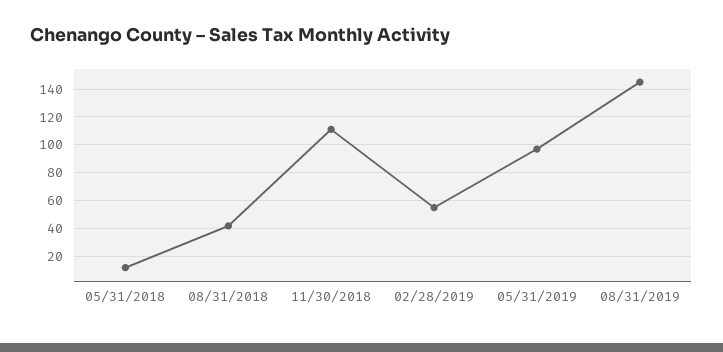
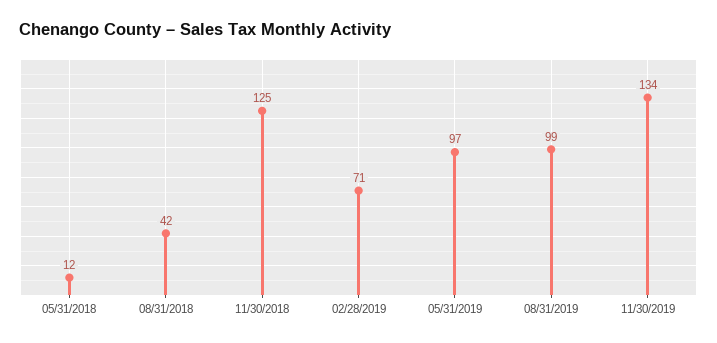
11/30/2018: 110 -> 125
02/28/2019: 55 -> 71
08/31/2019: 145 -> 99
11/30/2019: none -> 134

